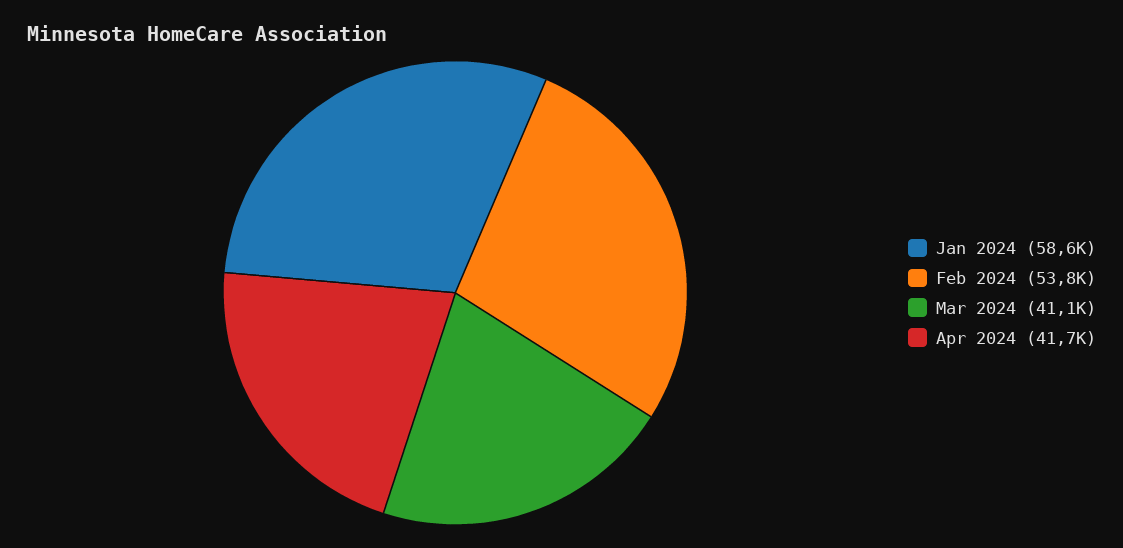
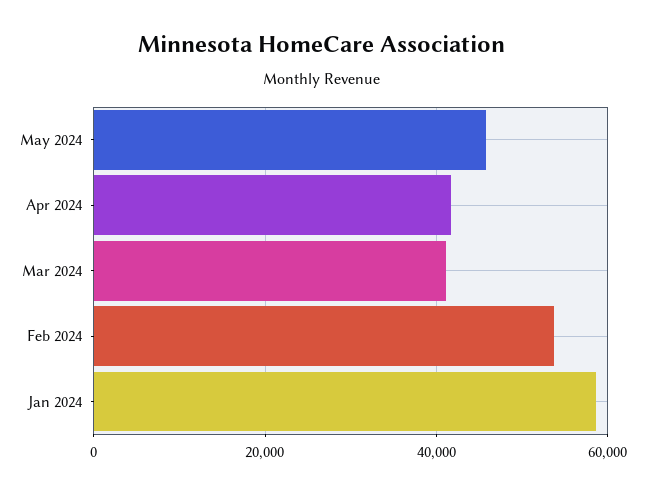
May 2024: none -> 46000

